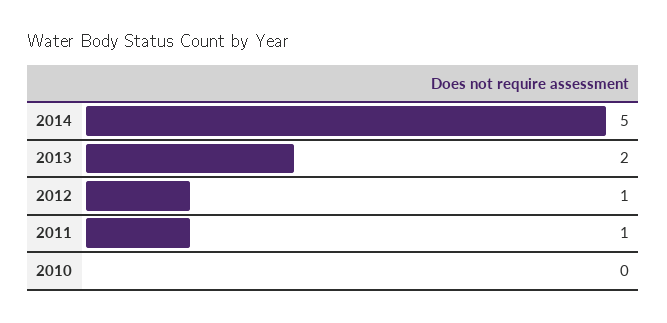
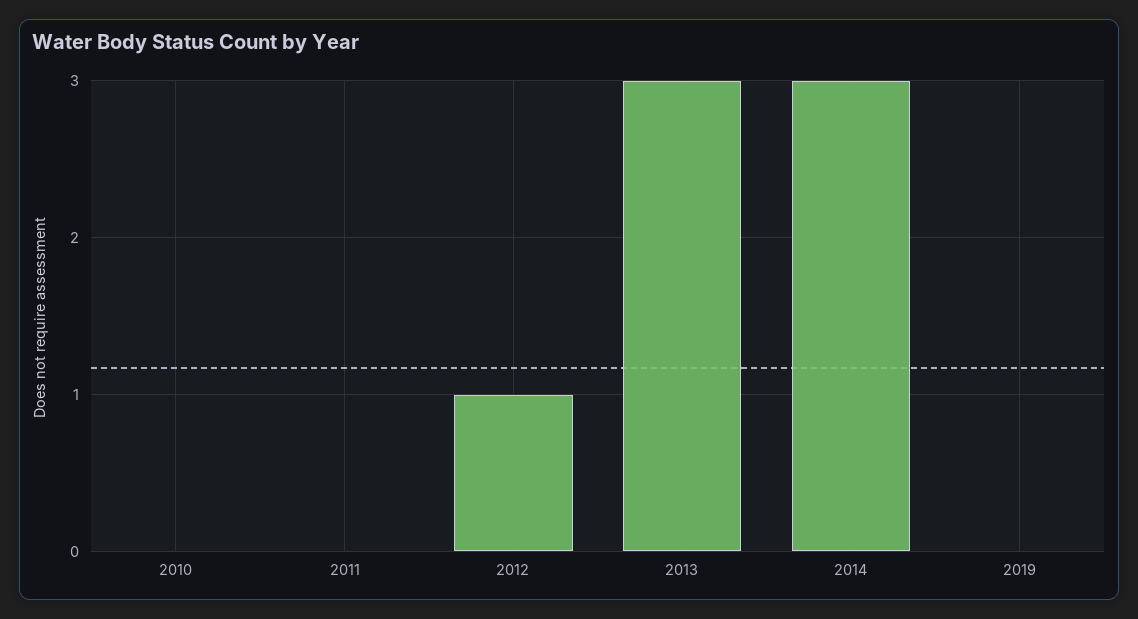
2014: 5 -> 3
2013: 2 -> 3
2011: 1 -> 0
2019: none -> 0

